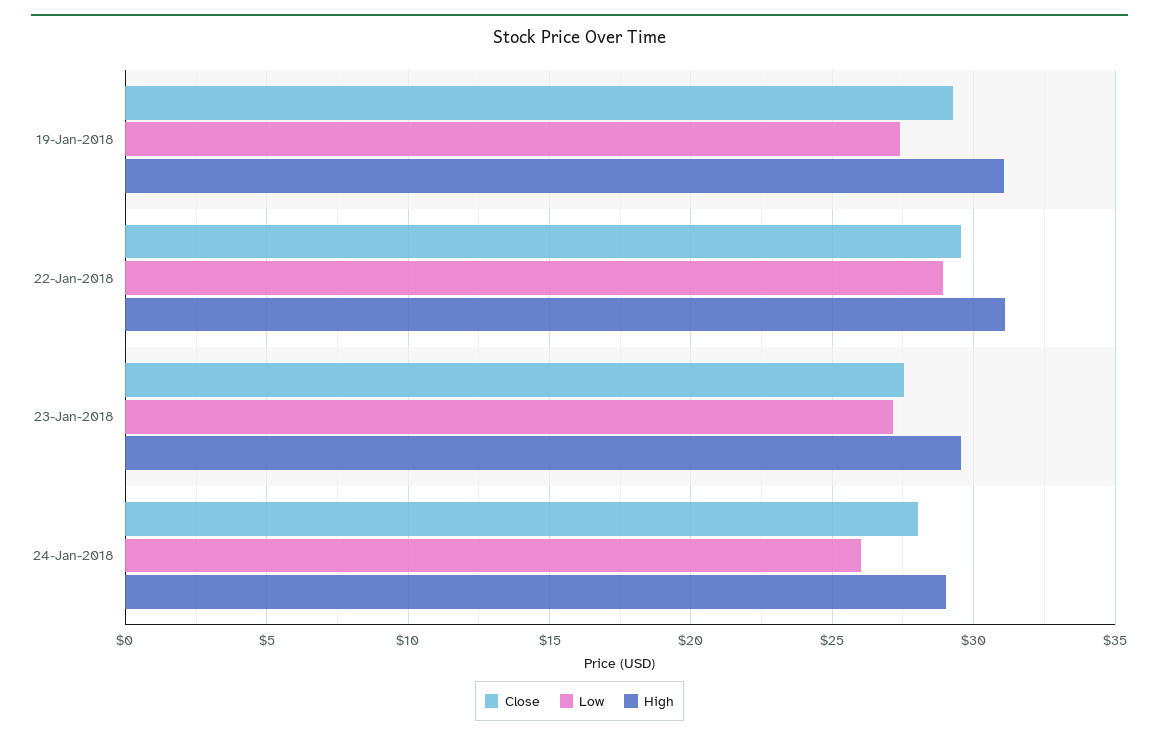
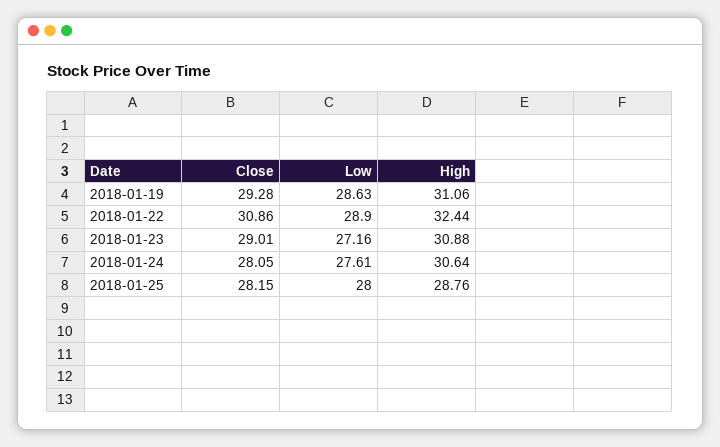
Low, 19-Jan-2018: 27.5 -> 28.63
Close, 22-Jan-2018: 29.5 -> 30.86
High, 22-Jan-2018: 31 -> 32.44
Close, 23-Jan-2018: 27.5 -> 29.01
High, 23-Jan-2018: 29.5 -> 30.88
Low, 24-Jan-2018: 26 -> 27.61
High, 24-Jan-2018: 29 -> 30.64
Close, 2018-01-25: none -> 28.15
Low, 2018-01-25: none -> 28
High, 2018-01-25: none -> 28.76

